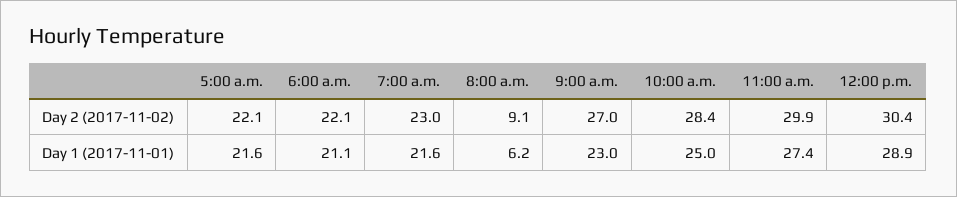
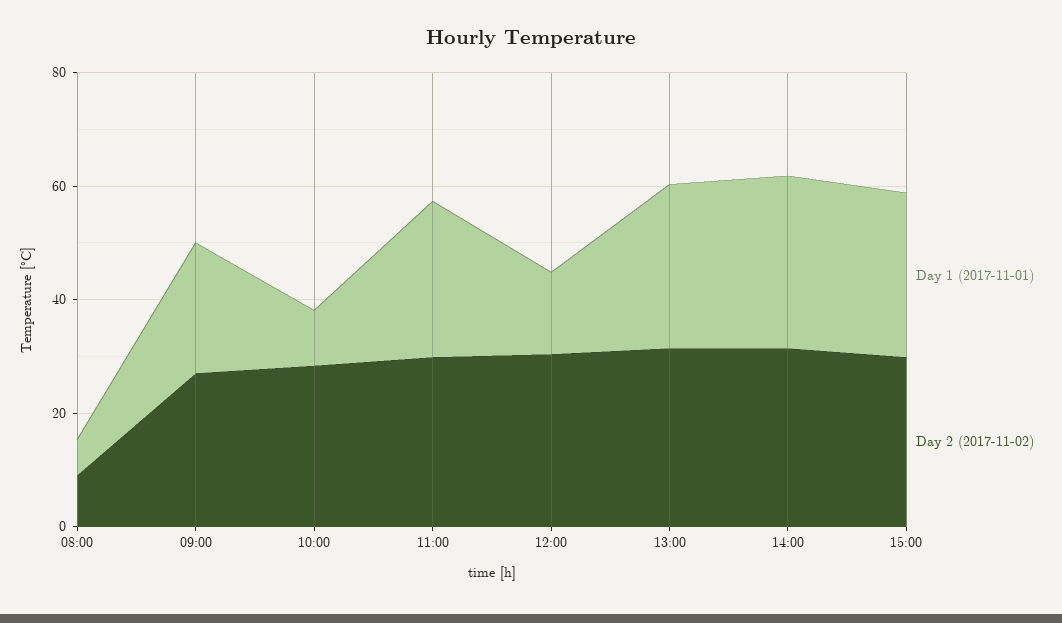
Day 2 (2017-11-02), 5:00 a.m.: 22.1 -> none
Day 2 (2017-11-02), 6:00 a.m.: 22.1 -> none
Day 2 (2017-11-02), 7:00 a.m.: 23 -> none
Day 1 (2017-11-01), 5:00 a.m.: 21.6 -> none
Day 1 (2017-11-01), 6:00 a.m.: 21.1 -> none
Day 1 (2017-11-01), 7:00 a.m.: 21.6 -> none
Day 1 (2017-11-01), 10:00 a.m.: 25 -> 10
Day 1 (2017-11-01), 12:00 p.m.: 28.9 -> 15
Day 1 (2017-11-01), 13:00: none -> 30
Day 2 (2017-11-02), 13:00: none -> 30
Day 1 (2017-11-01), 14:00: none -> 30
Day 2 (2017-11-02), 14:00: none -> 30
Day 1 (2017-11-01), 15:00: none -> 30
Day 2 (2017-11-02), 15:00: none -> 30

